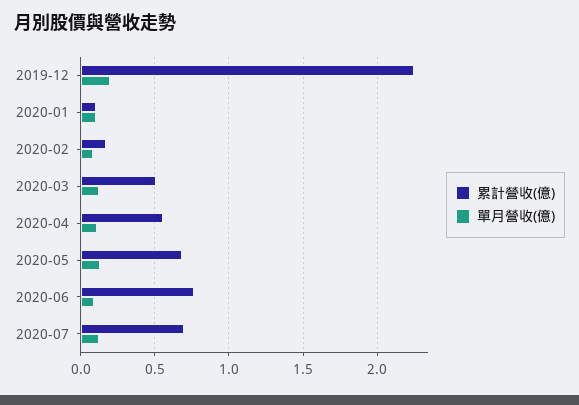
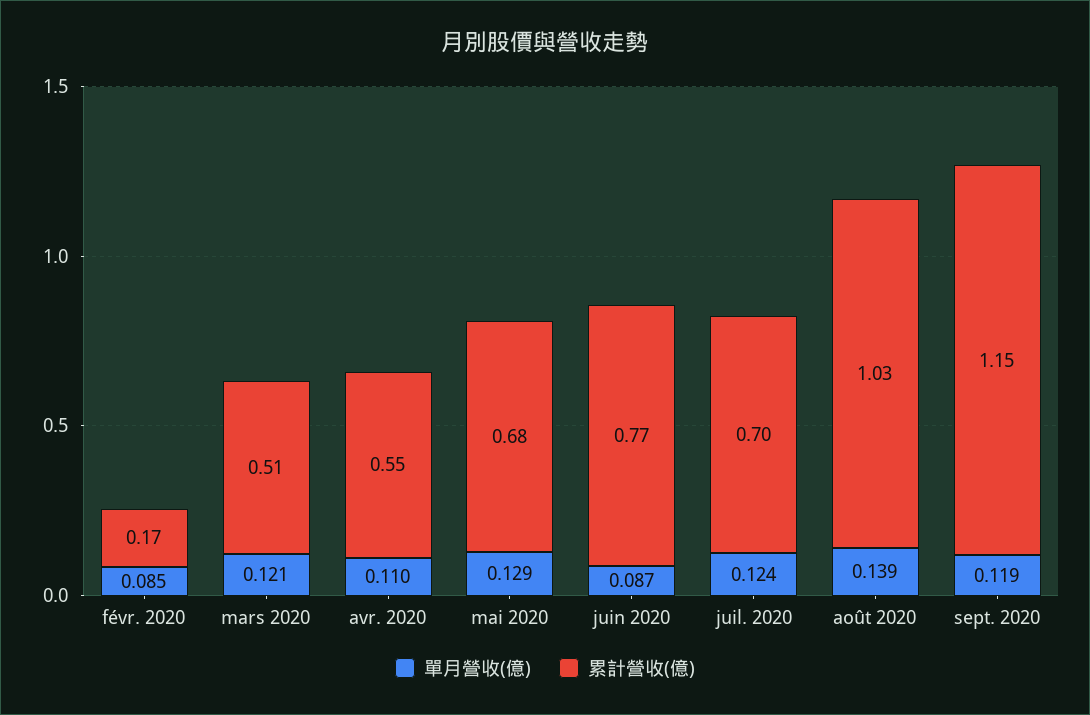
累計營收(億), 2019-12: 2.25 -> none
單月營收(億), 2019-12: 0.2 -> none
累計營收(億), 2020-01: 0.1 -> none
單月營收(億), 2020-01: 0.1 -> none
單月營收(億), août 2020: none -> 0.139
累計營收(億), août 2020: none -> 1.03
單月營收(億), sept. 2020: none -> 0.119
累計營收(億), sept. 2020: none -> 1.15

